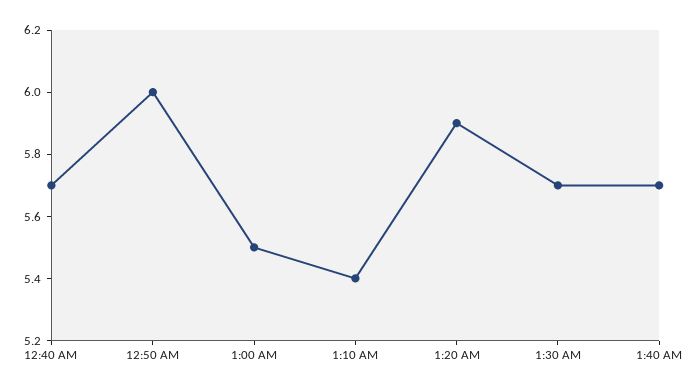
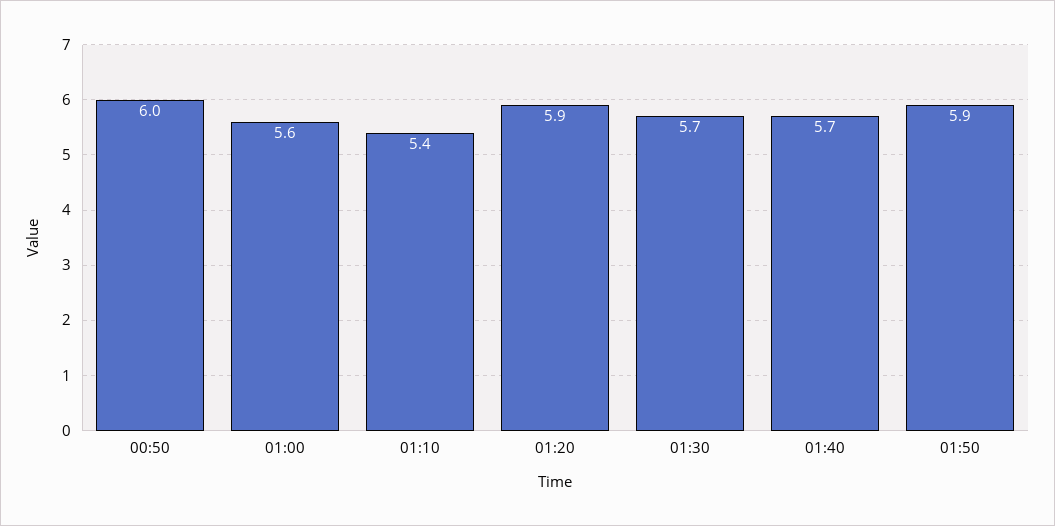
12:40 AM: 5.7 -> none
1:00 AM: 5.5 -> 5.6
01:50: none -> 5.9

